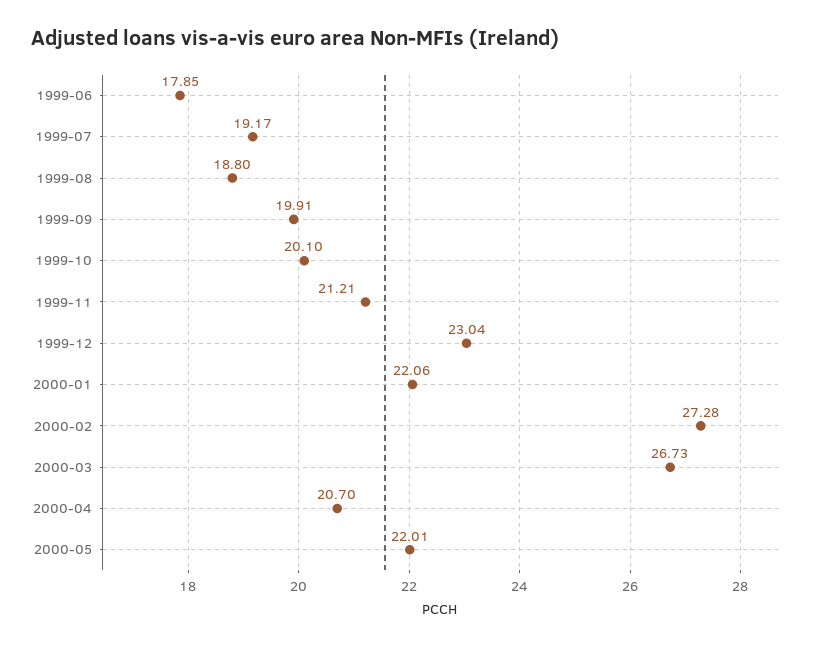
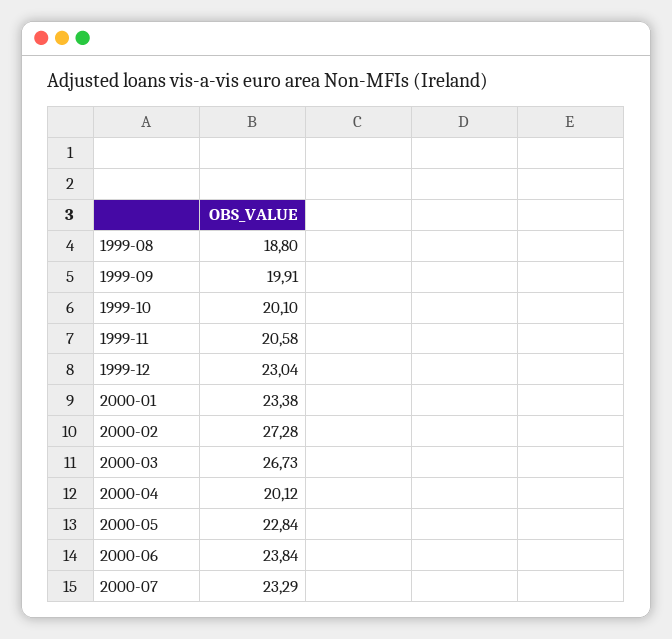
1999-06: 17.85 -> none
1999-07: 19.17 -> none
1999-11: 21.21 -> 20.58
2000-01: 22.06 -> 23.38
2000-04: 20.7 -> 20.12
2000-05: 22.01 -> 22.84
2000-06: none -> 23.84
2000-07: none -> 23.29

